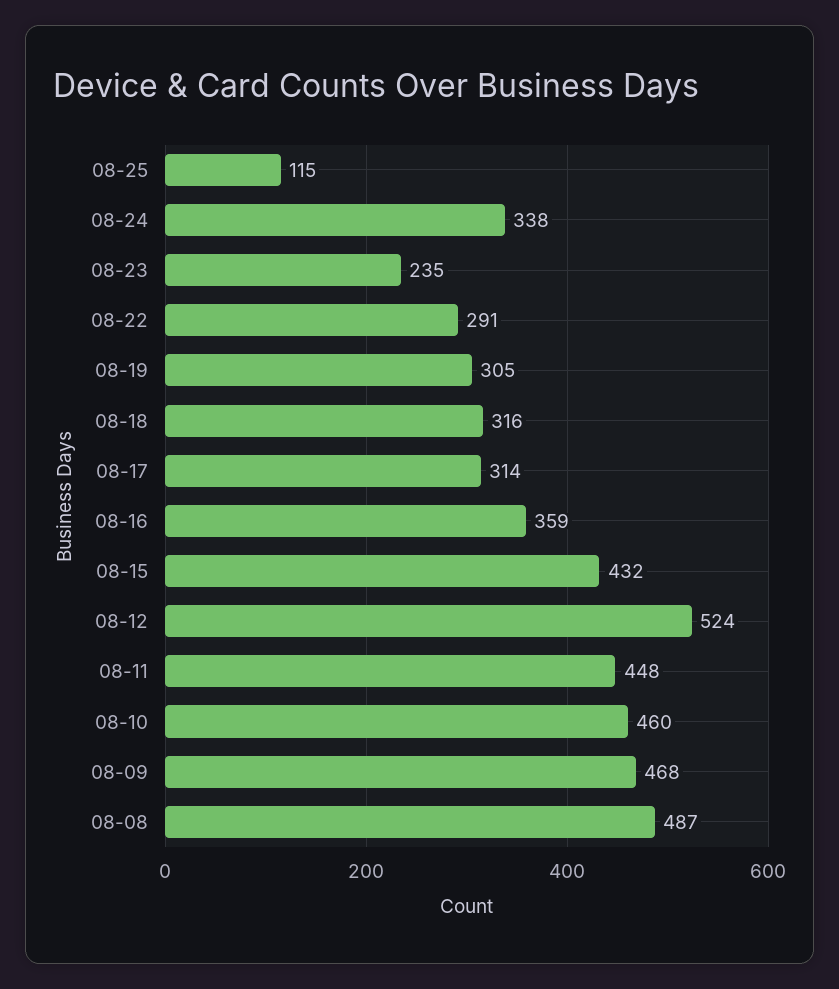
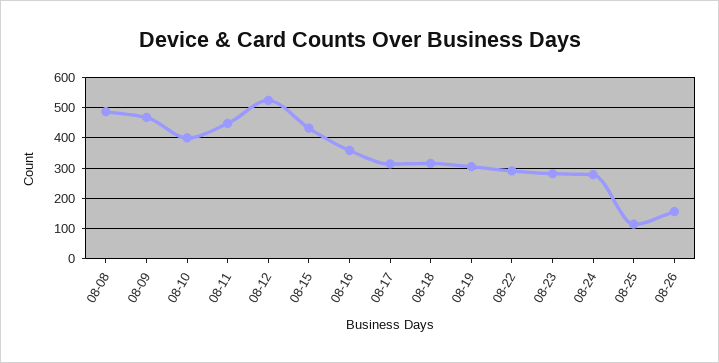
08-24: 338 -> 280
08-23: 235 -> 280
08-10: 460 -> 400
08-26: none -> 160

